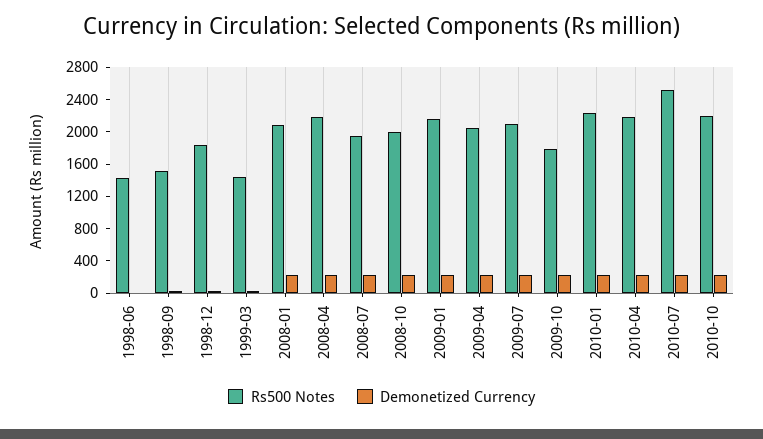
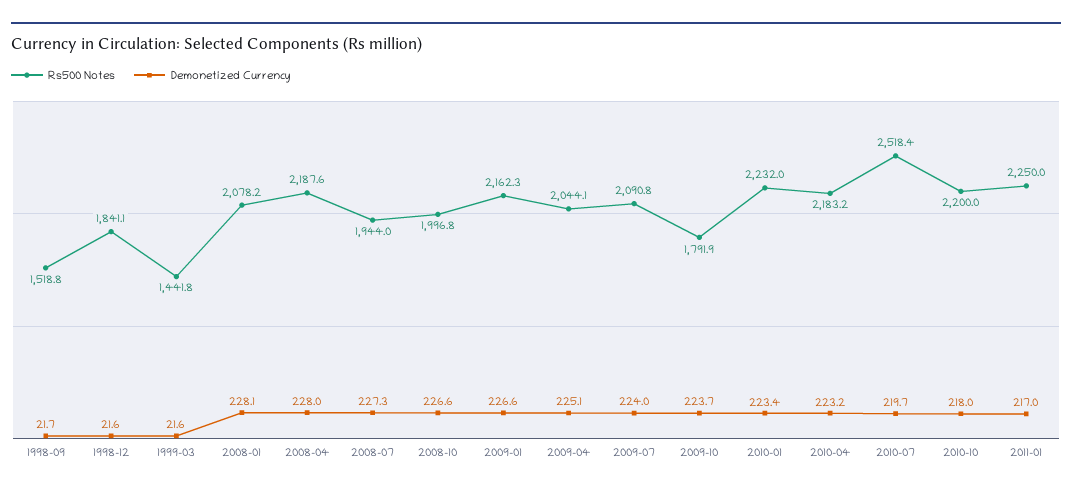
Rs500 Notes, 1998-06: 1400 -> none
Demonetized Currency, 1998-06: 0 -> none
Rs500 Notes, 2011-01: none -> 2250
Demonetized Currency, 2011-01: none -> 217

